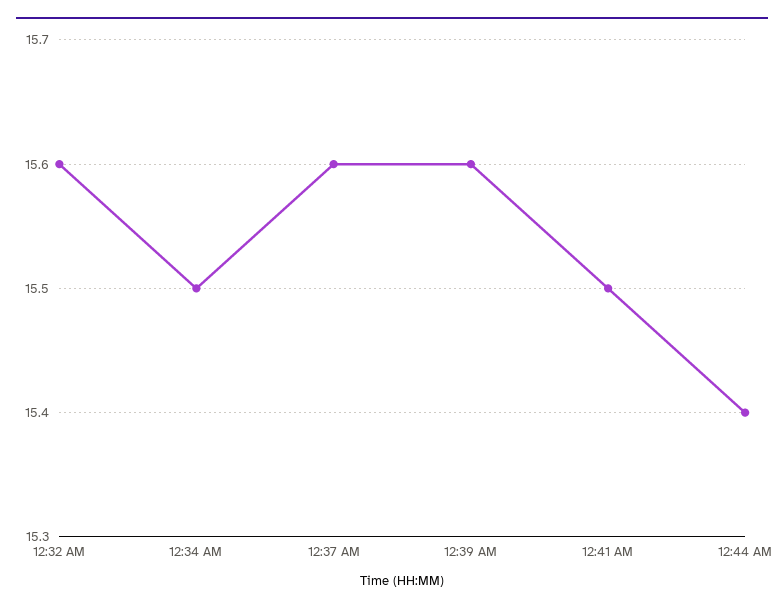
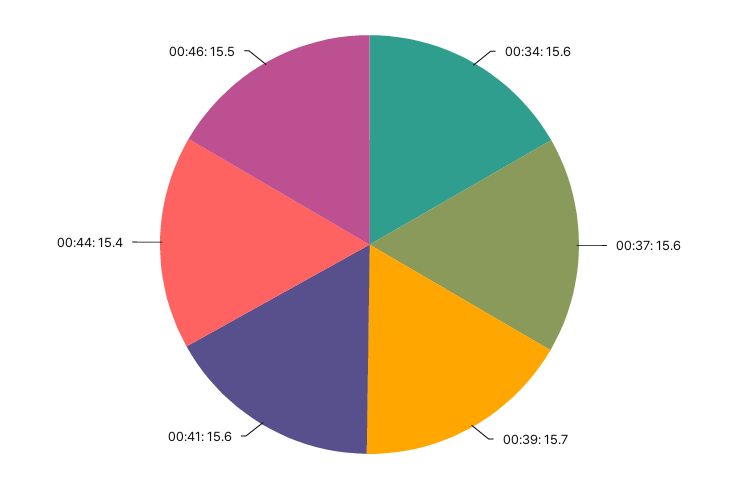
12:32 AM: 15.6 -> none
12:34 AM: 15.5 -> 15.6
12:39 AM: 15.6 -> 15.7
12:41 AM: 15.5 -> 15.6
00:46: none -> 15.5

